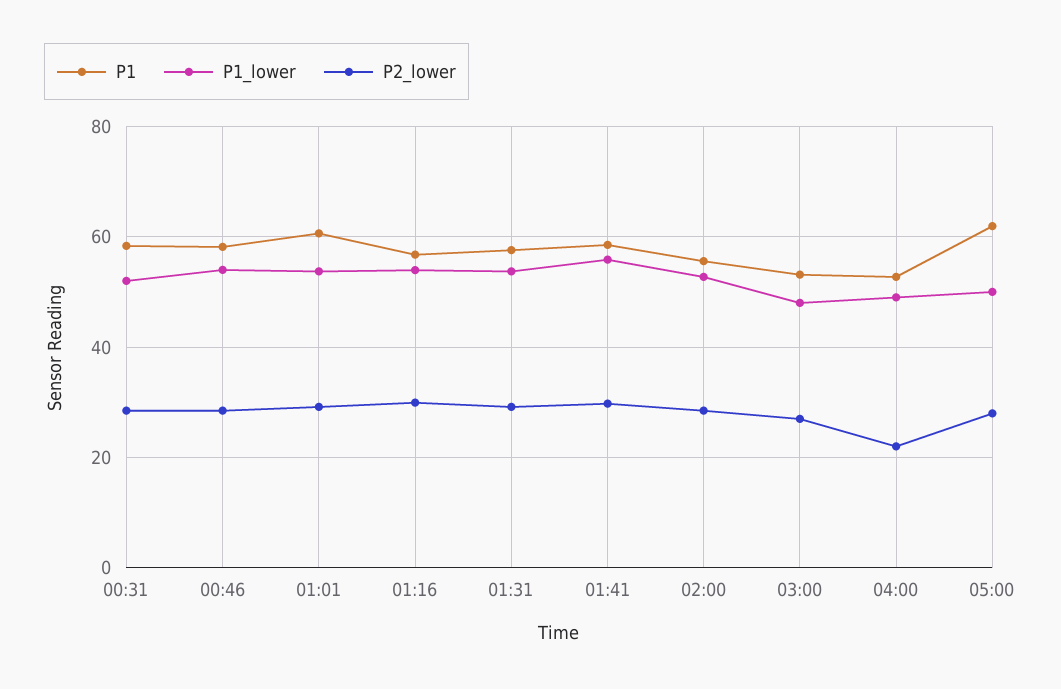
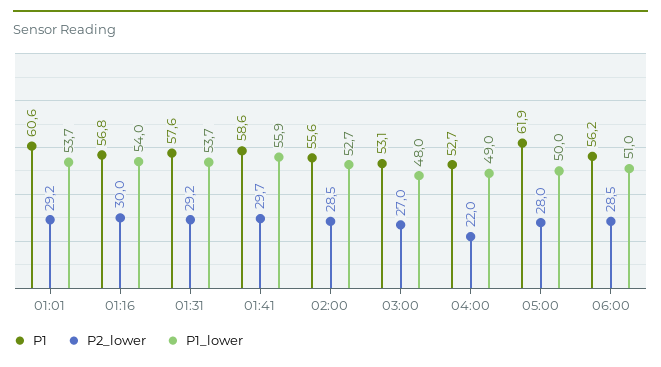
P1, 00:31: 58 -> none
P1_lower, 00:31: 52 -> none
P2_lower, 00:31: 28 -> none
P1, 00:46: 58 -> none
P1_lower, 00:46: 54 -> none
P2_lower, 00:46: 28 -> none
P1, 06:00: none -> 56.2
P2_lower, 06:00: none -> 28.5
P1_lower, 06:00: none -> 51

